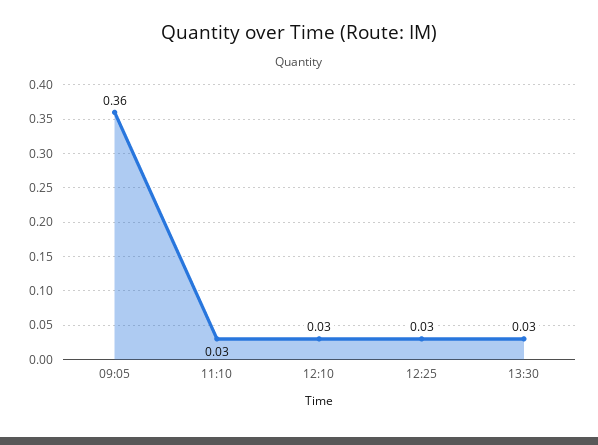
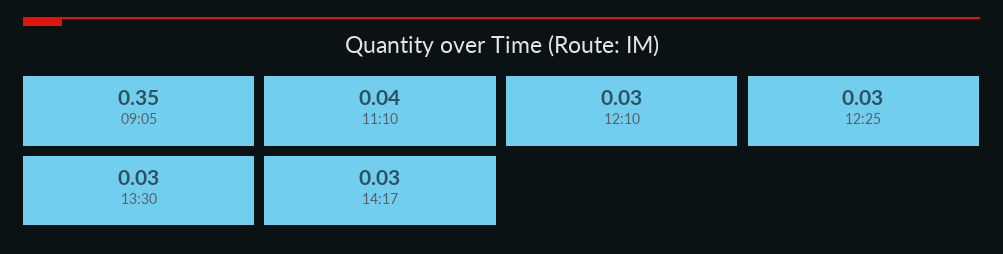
09:05: 0.36 -> 0.35
11:10: 0.03 -> 0.04
14:17: none -> 0.03

